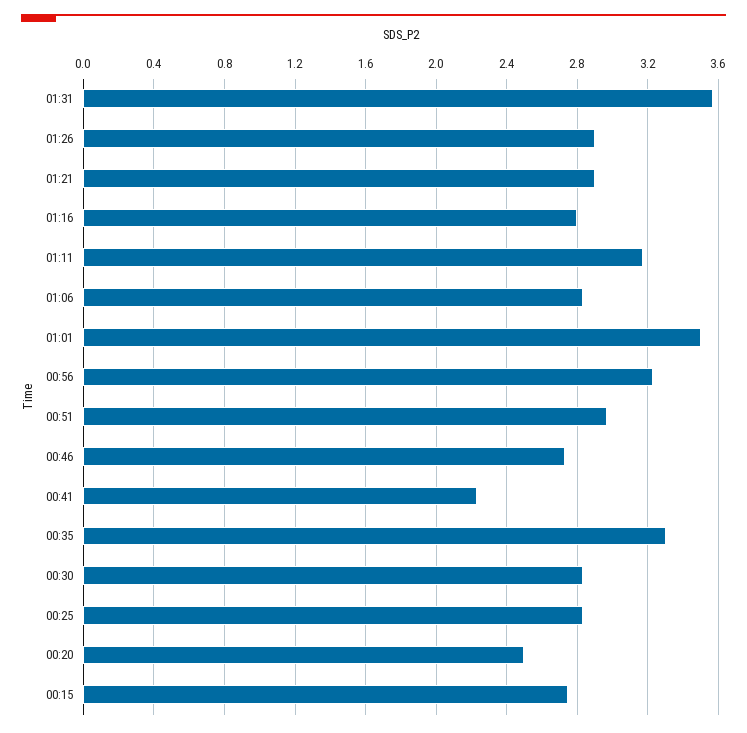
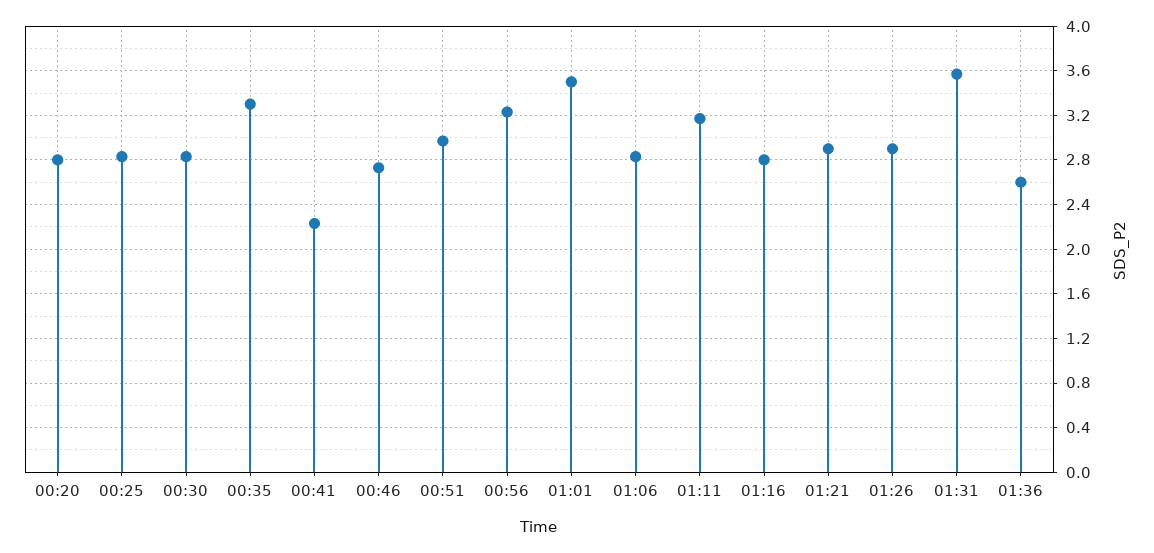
00:20: 2.5 -> 2.8
00:15: 2.75 -> none
01:36: none -> 2.6

